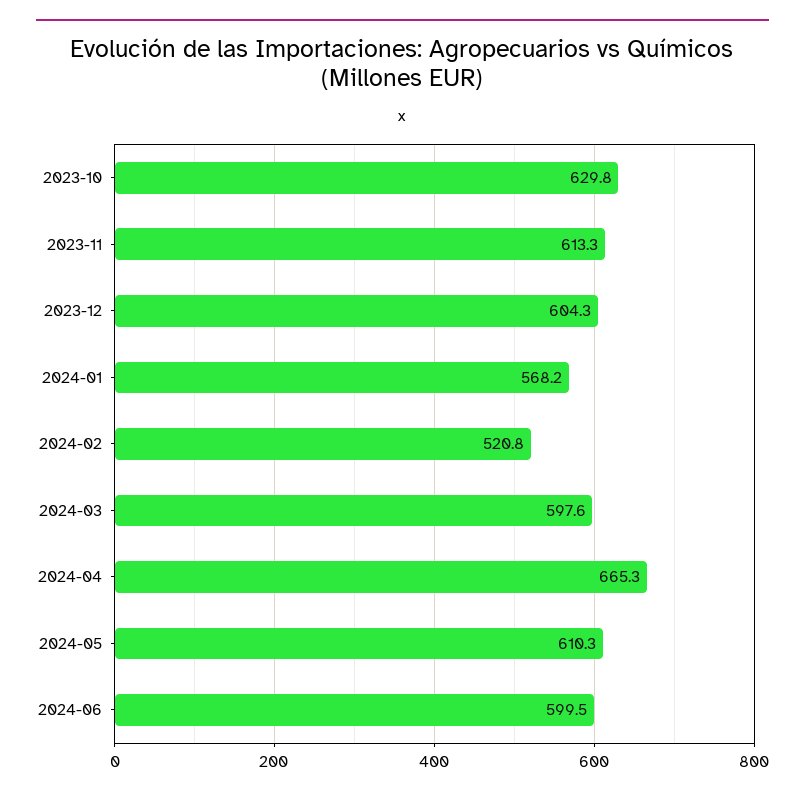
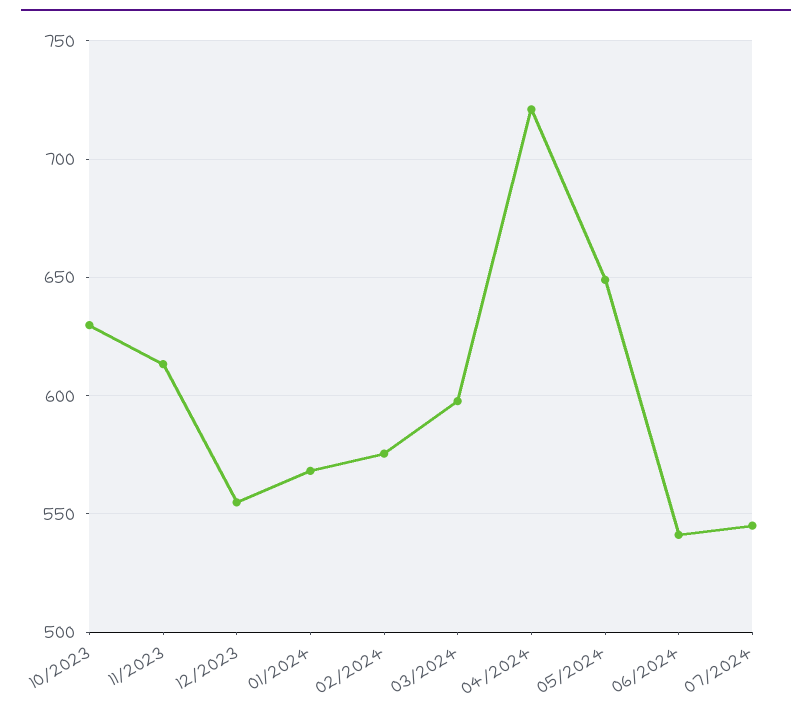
2023-12: 604.3 -> 555
2024-02: 520.8 -> 575
2024-04: 665.3 -> 720
2024-05: 610.3 -> 650
2024-06: 599.5 -> 540
07/2024: none -> 545

